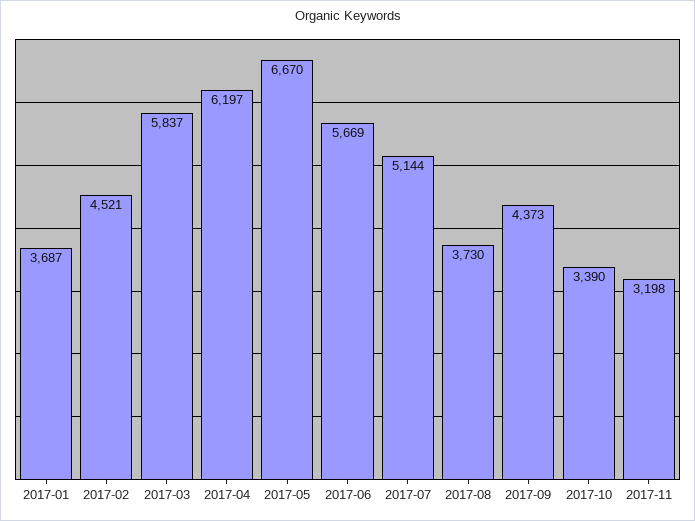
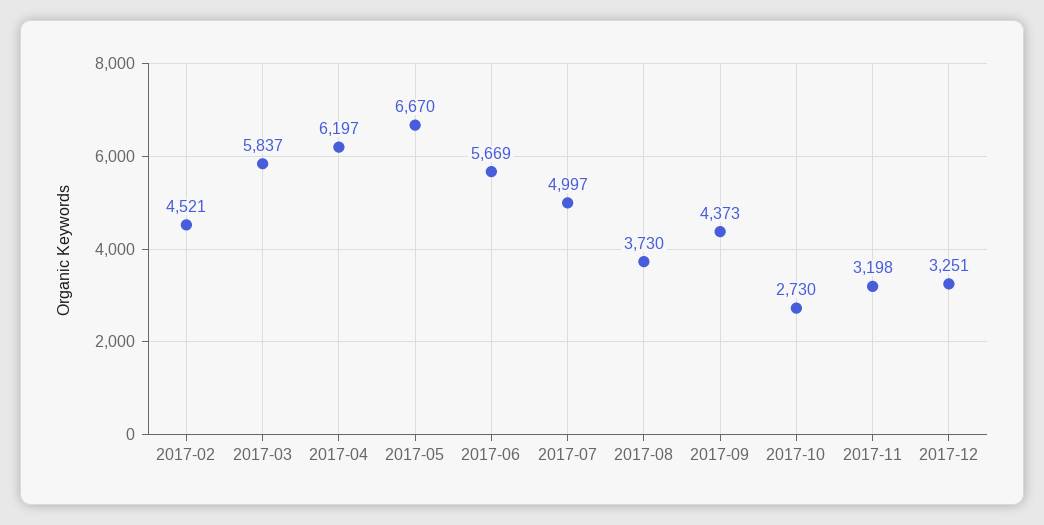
2017-01: 3687 -> none
2017-07: 5144 -> 4997
2017-10: 3390 -> 2730
2017-12: none -> 3251

